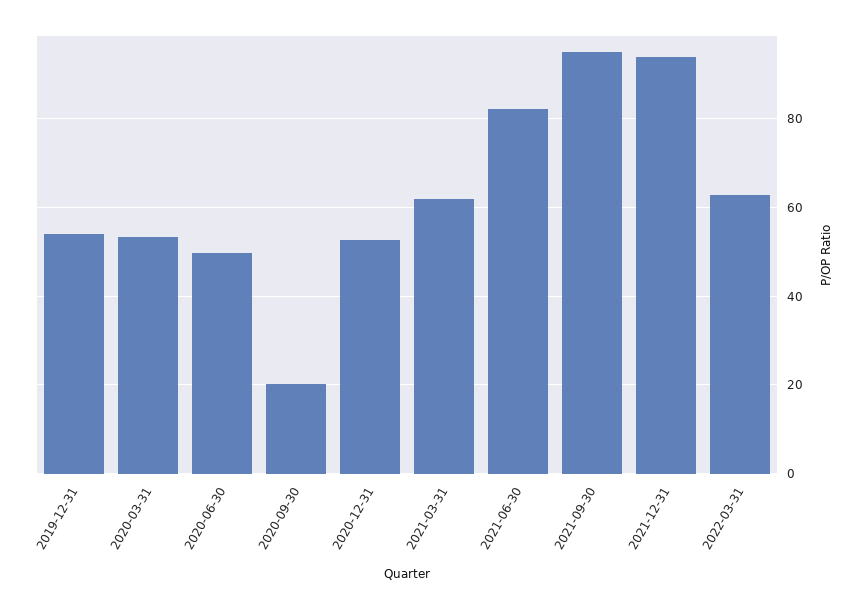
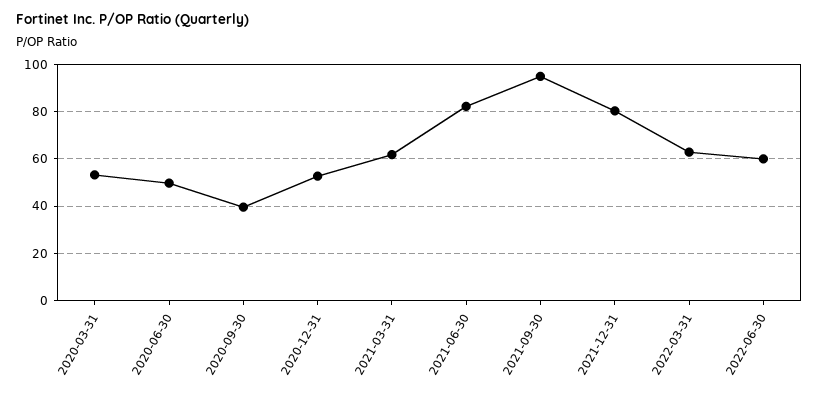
2019-12-31: 54 -> none
2020-09-30: 20 -> 40
2021-12-31: 94 -> 80
2022-06-30: none -> 60

